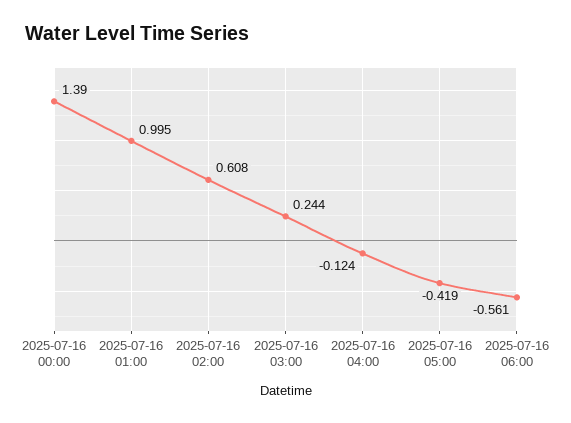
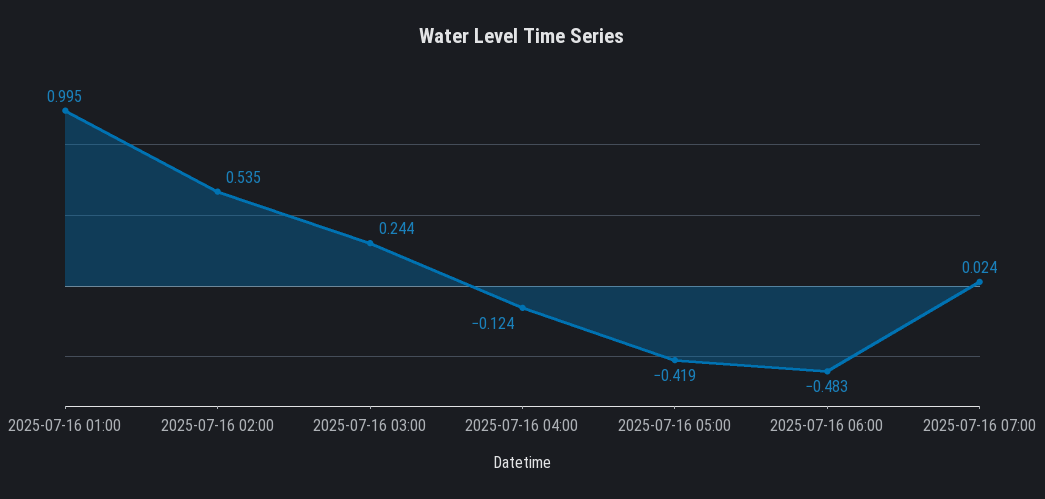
2025-07-16 00:00: 1.39 -> none
2025-07-16 02:00: 0.608 -> 0.535
2025-07-16 06:00: -0.561 -> -0.483
2025-07-16 07:00: none -> 0.024

